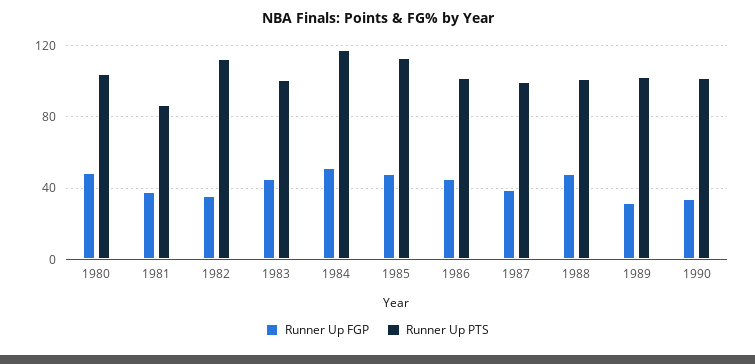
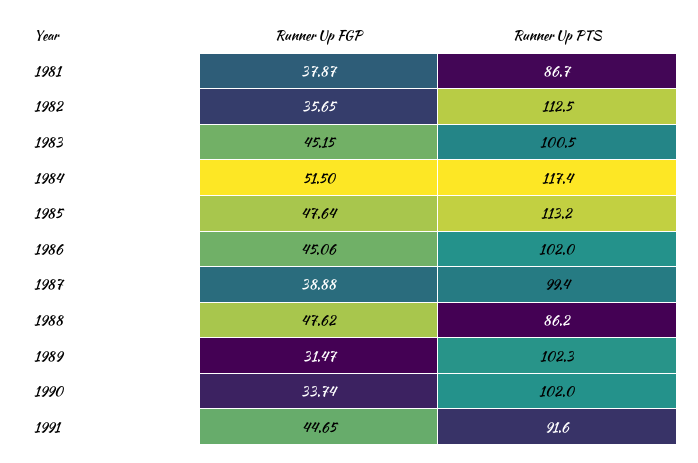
Runner Up FGP, 1980: 50 -> none
Runner Up PTS, 1980: 105 -> none
Runner Up PTS, 1988: 100 -> 86.2
Runner Up FGP, 1991: none -> 44.65
Runner Up PTS, 1991: none -> 91.6

